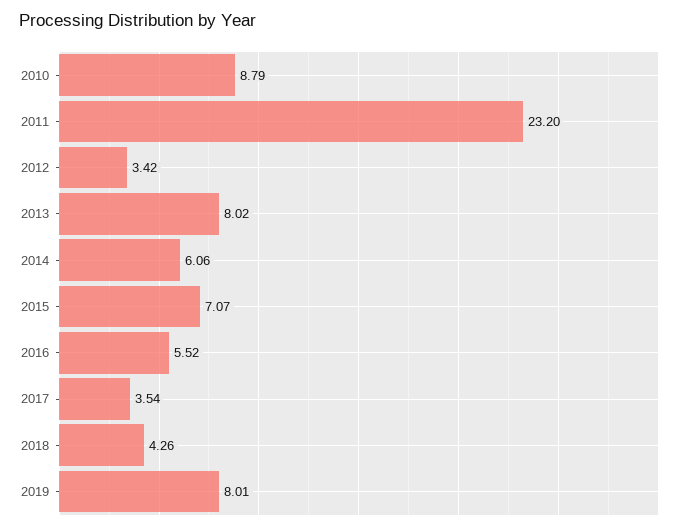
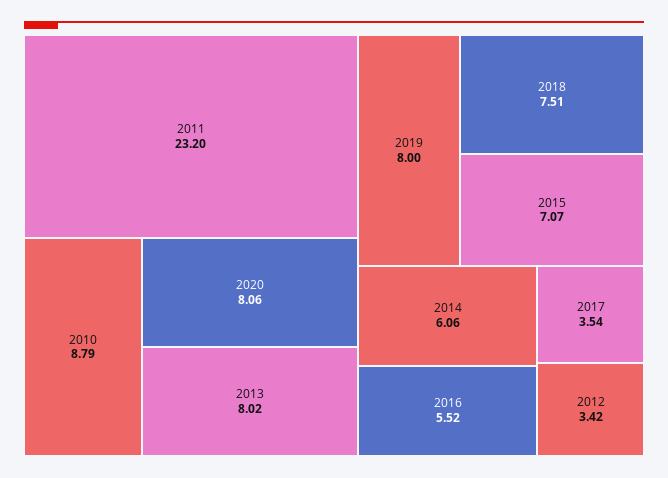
2018: 4.26 -> 7.51
2019: 8.01 -> 8
2020: none -> 8.06

